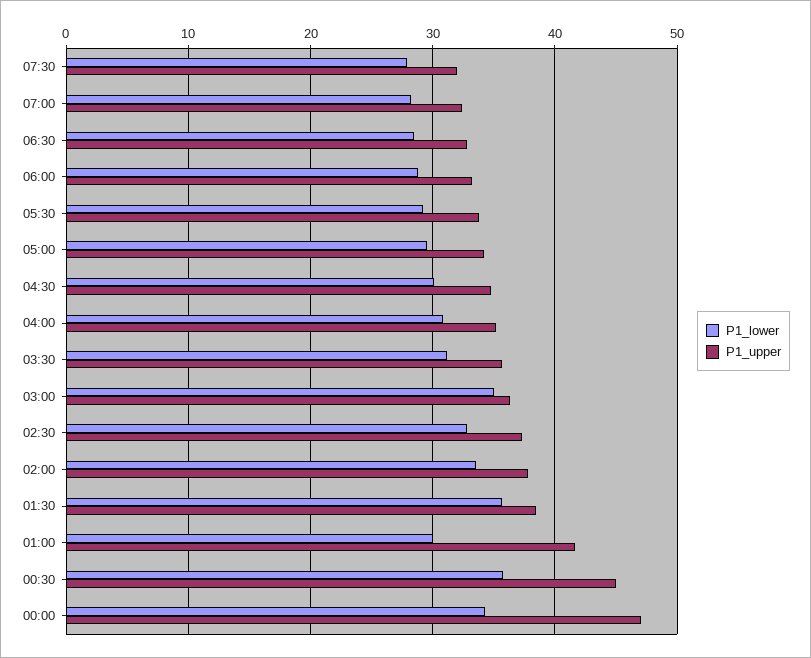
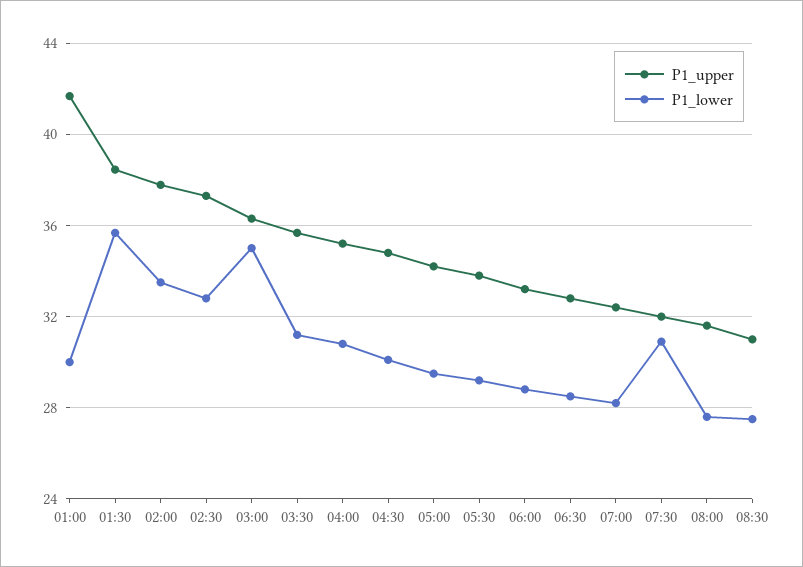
P1_lower, 07:30: 28 -> 31
P1_lower, 00:30: 36 -> none
P1_upper, 00:30: 45 -> none
P1_lower, 00:00: 34 -> none
P1_upper, 00:00: 47 -> none
P1_upper, 08:00: none -> 31.5
P1_lower, 08:00: none -> 27.5
P1_upper, 08:30: none -> 31
P1_lower, 08:30: none -> 27.5

